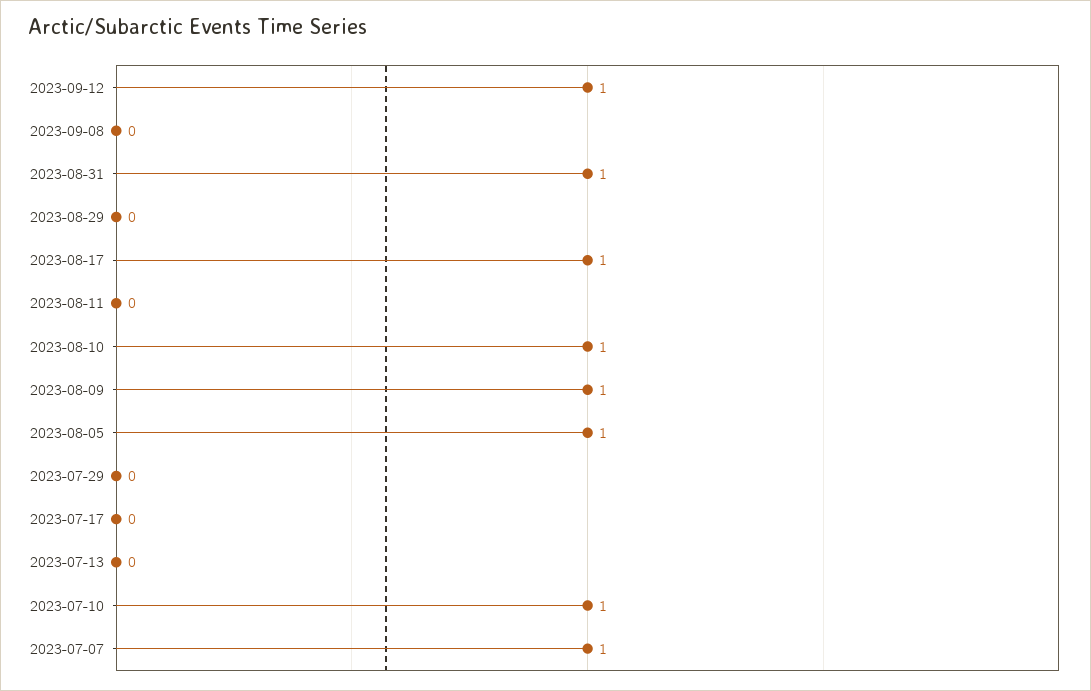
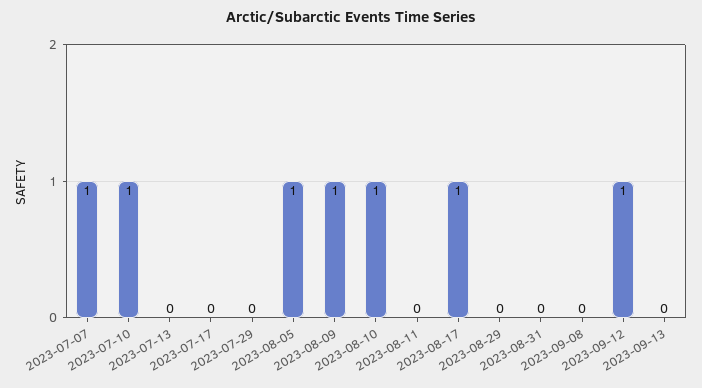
2023-08-31: 1 -> 0
2023-09-13: none -> 0

